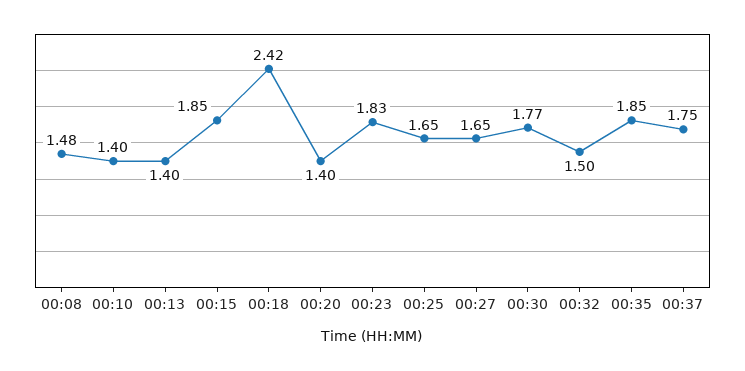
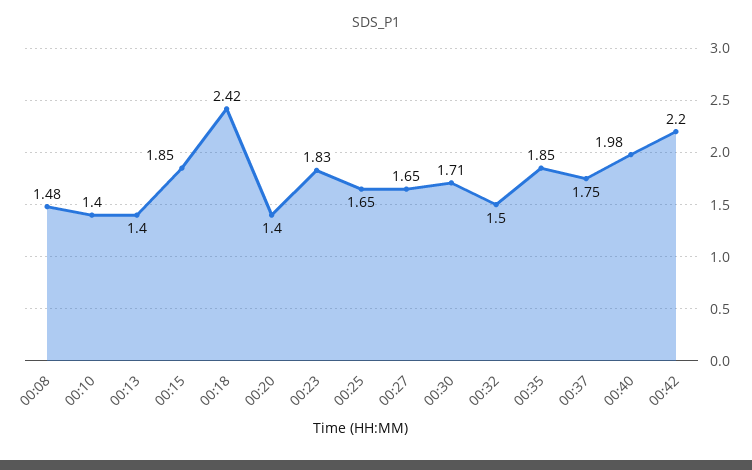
00:30: 1.77 -> 1.71
00:40: none -> 1.98
00:42: none -> 2.2

